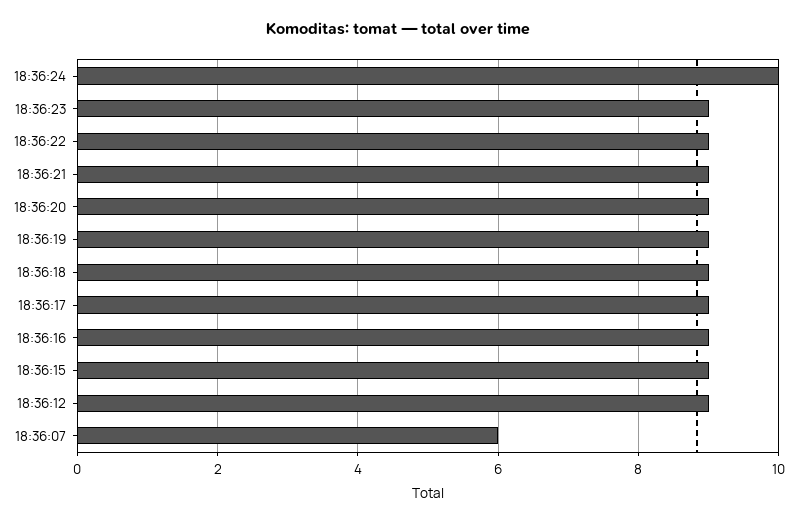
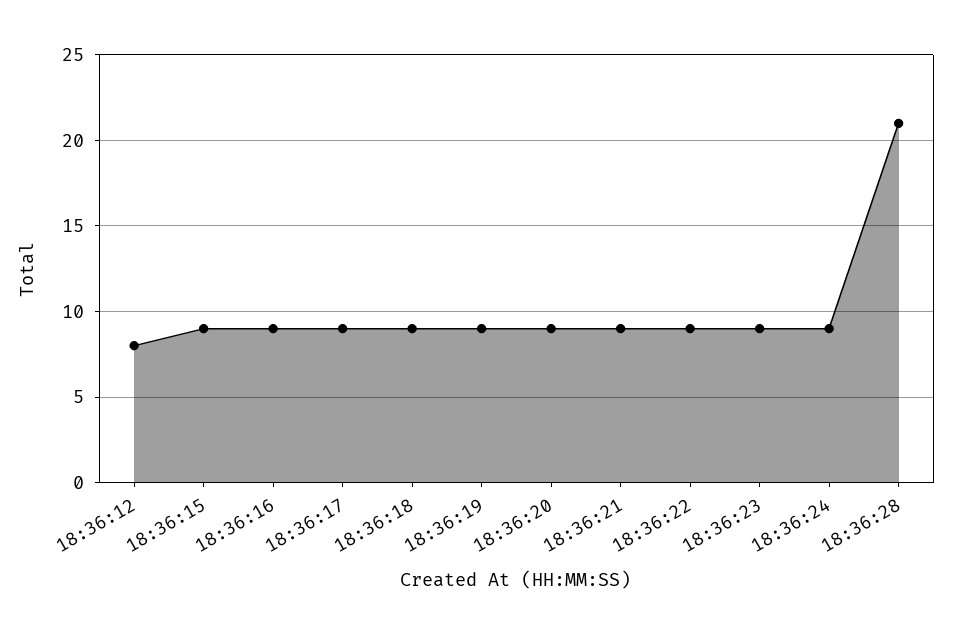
18:36:24: 10 -> 9
18:36:12: 9 -> 8
18:36:07: 6 -> none
18:36:28: none -> 21

